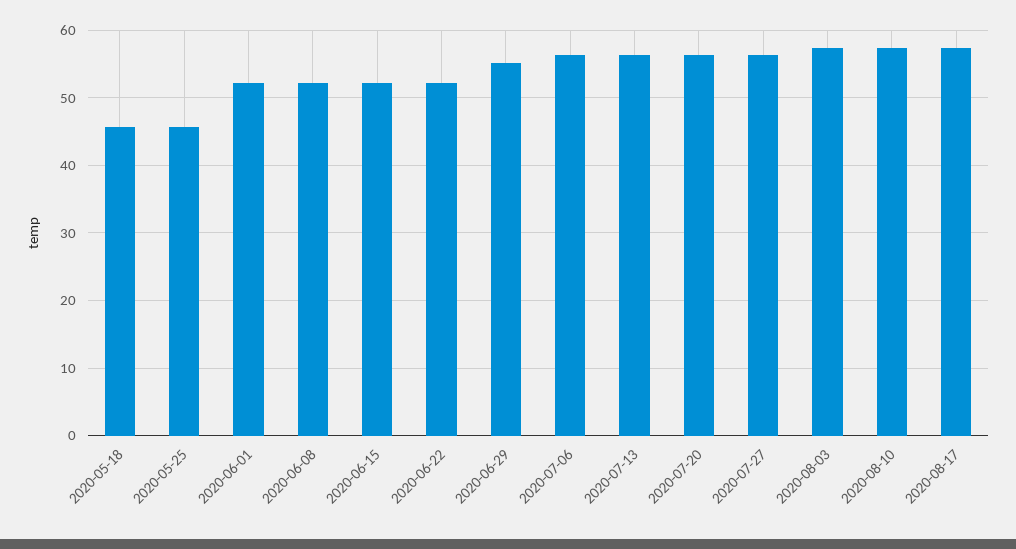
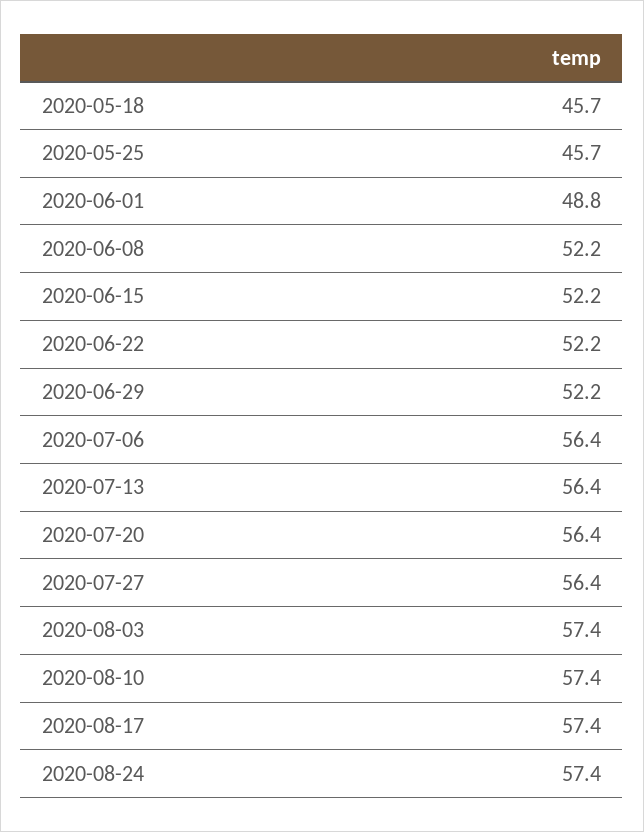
2020-06-01: 52 -> 48.8
2020-06-29: 55 -> 52.2
2020-08-24: none -> 57.4

